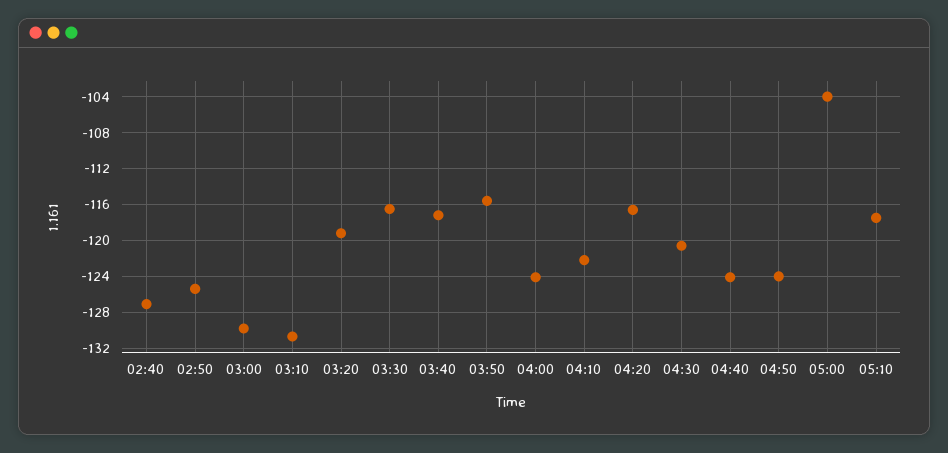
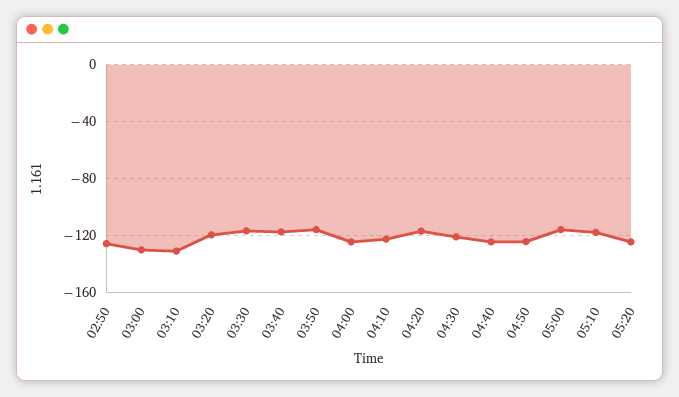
02:40: -127 -> none
05:00: -104 -> -115
05:20: none -> -125

